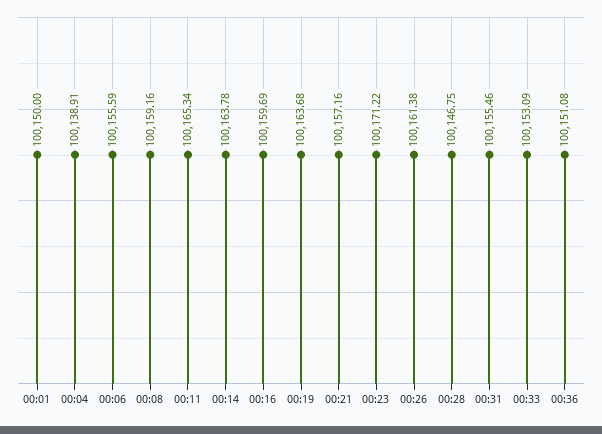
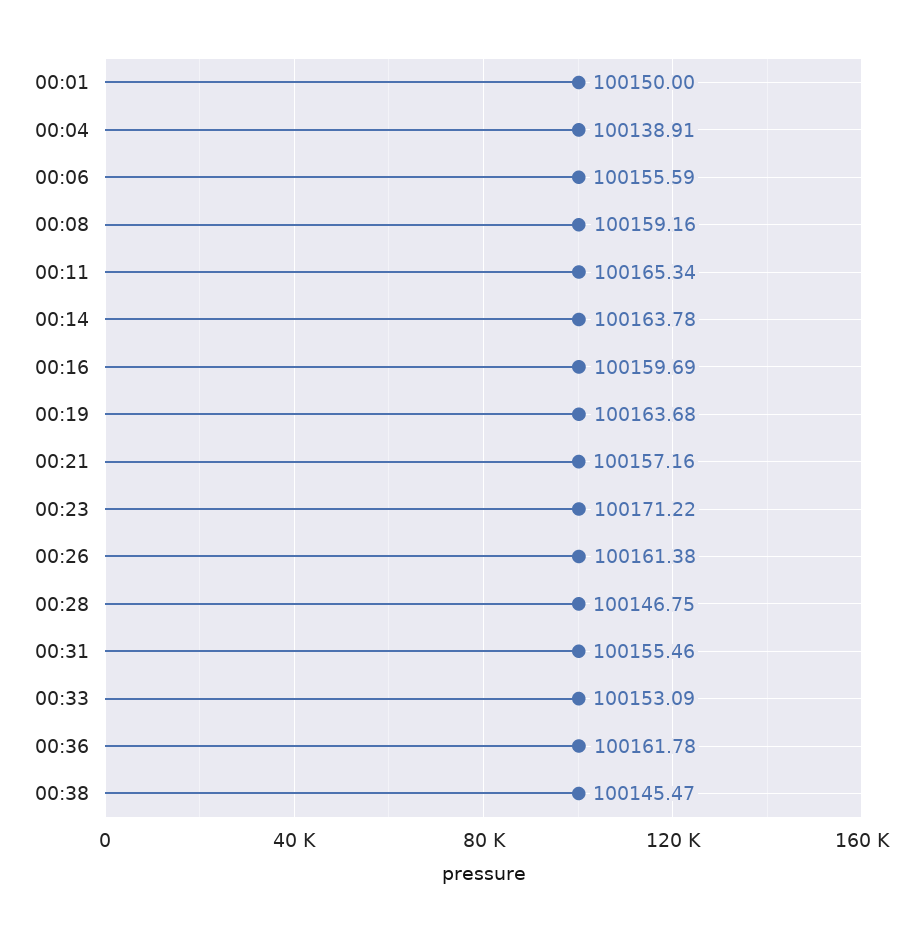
00:36: 100151.08 -> 100161.78
00:38: none -> 100145.47

